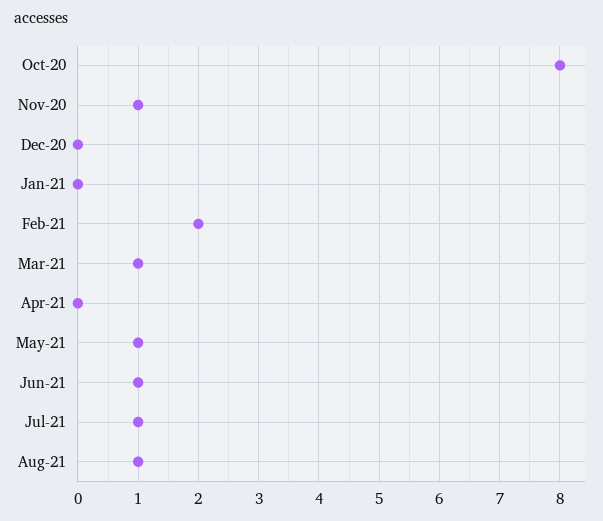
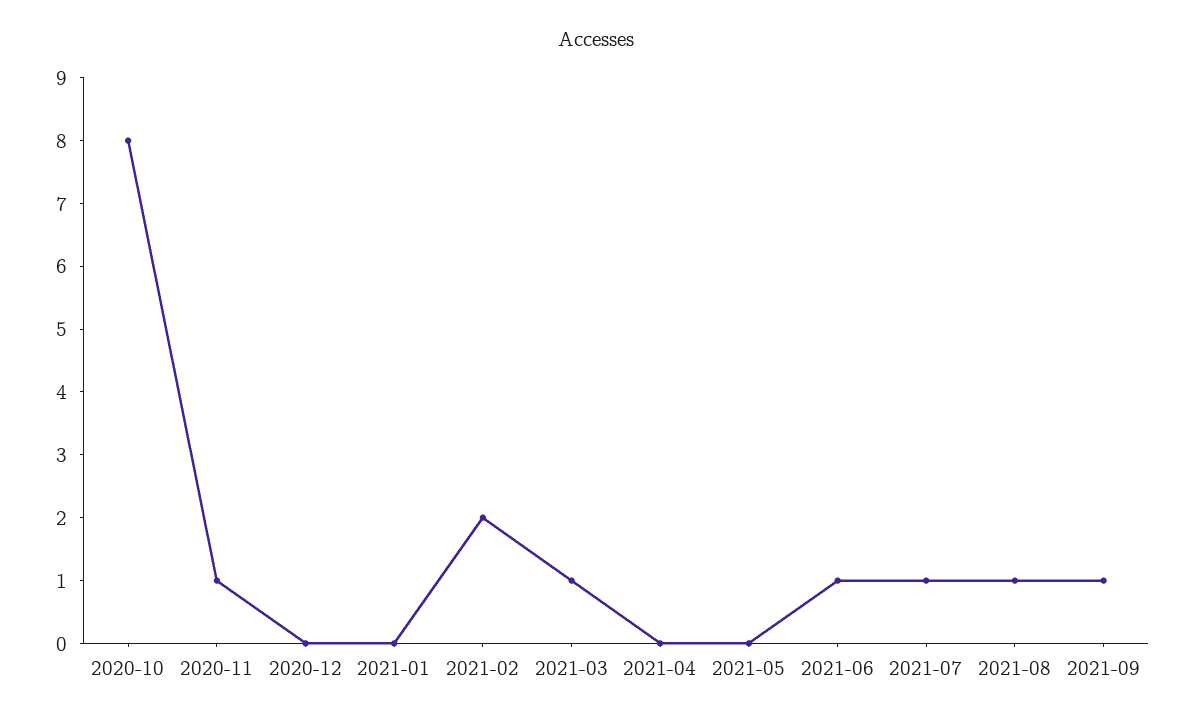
May-21: 1 -> 0
2021-09: none -> 1

